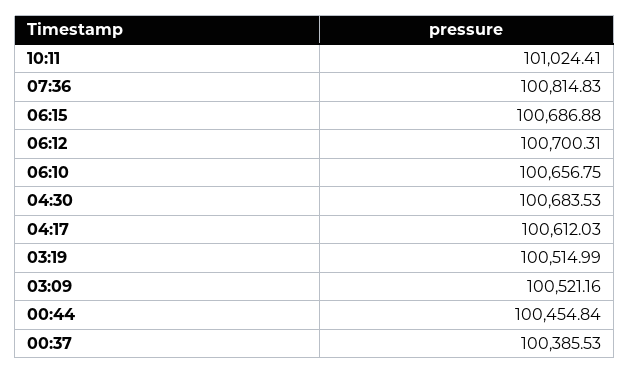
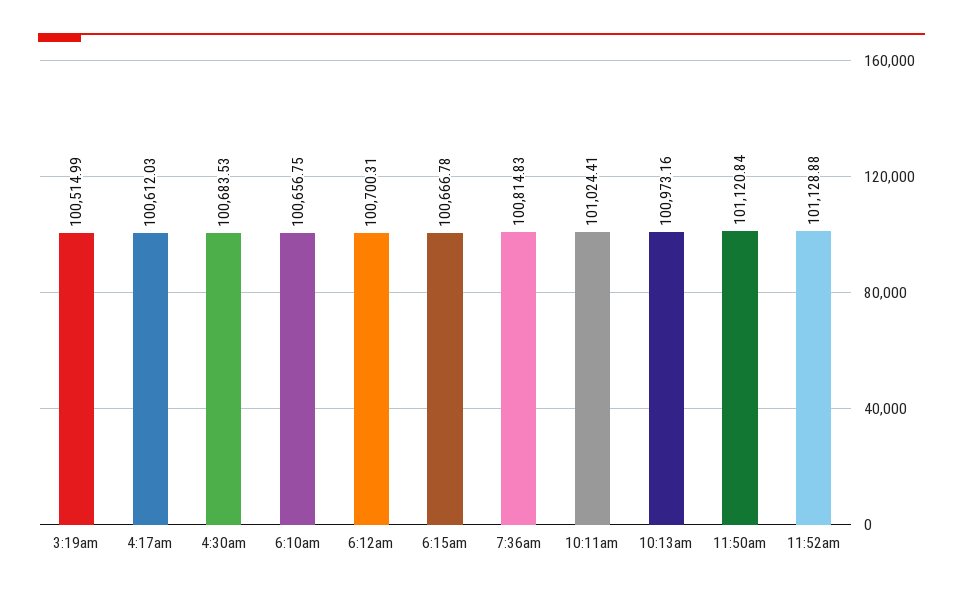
06:15: 100686.88 -> 100666.78
03:09: 100521.16 -> none
00:44: 100454.84 -> none
00:37: 100385.53 -> none
10:13am: none -> 100973.16
11:50am: none -> 101120.84
11:52am: none -> 101128.88

